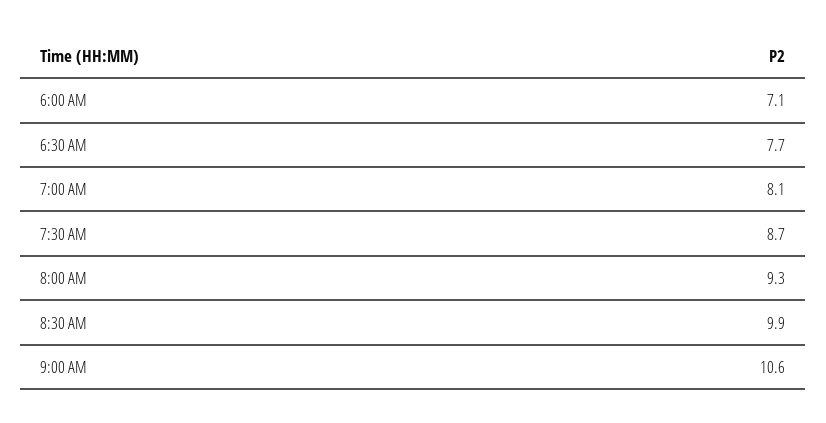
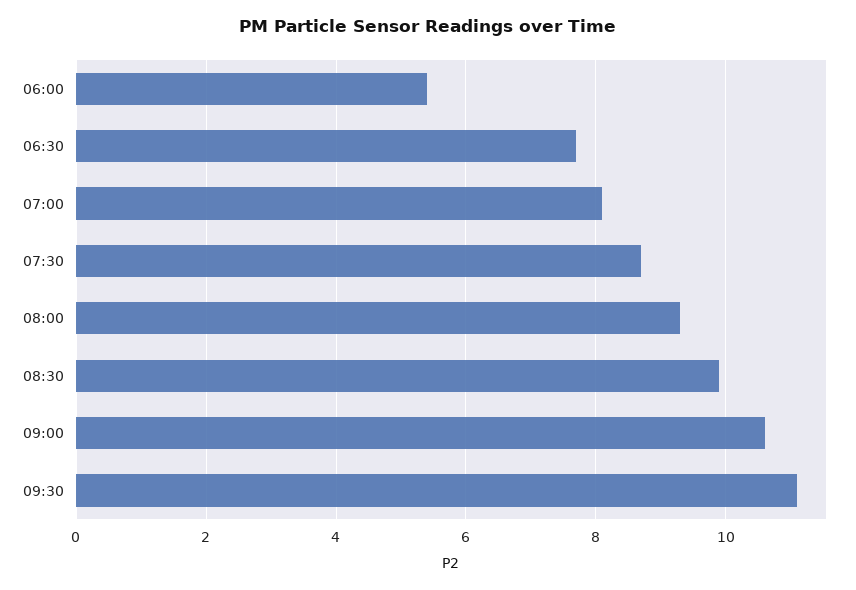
6:00 AM: 7.1 -> 5.5
09:30: none -> 11

